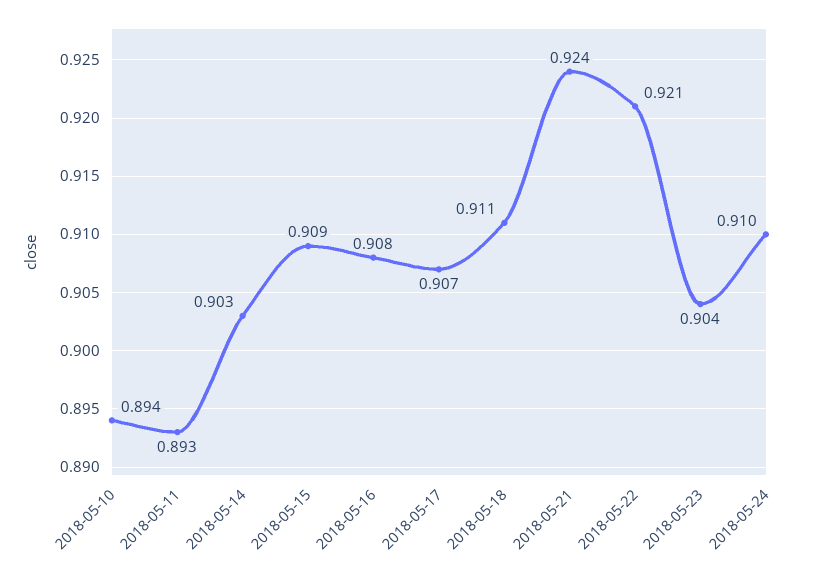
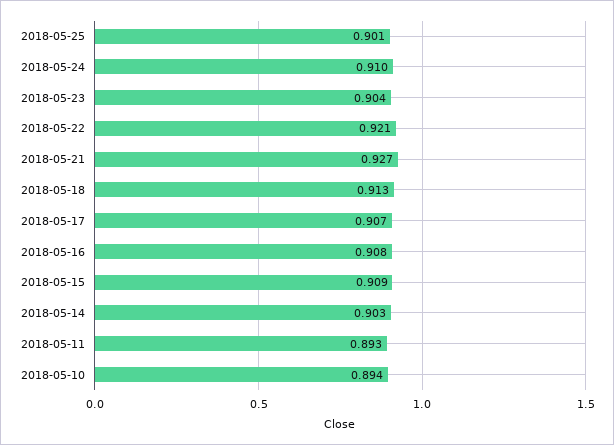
2018-05-18: 0.911 -> 0.913
2018-05-21: 0.924 -> 0.927
2018-05-25: none -> 0.901

